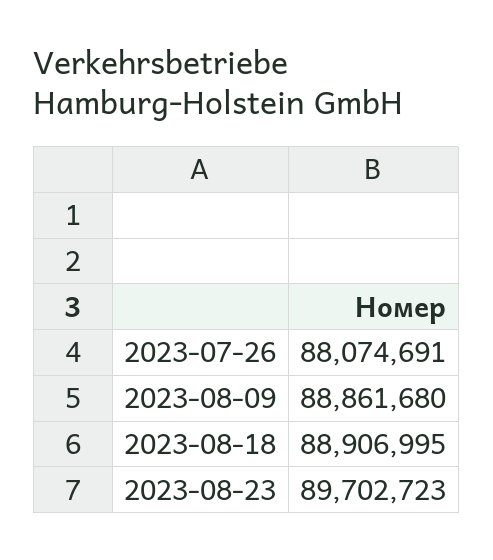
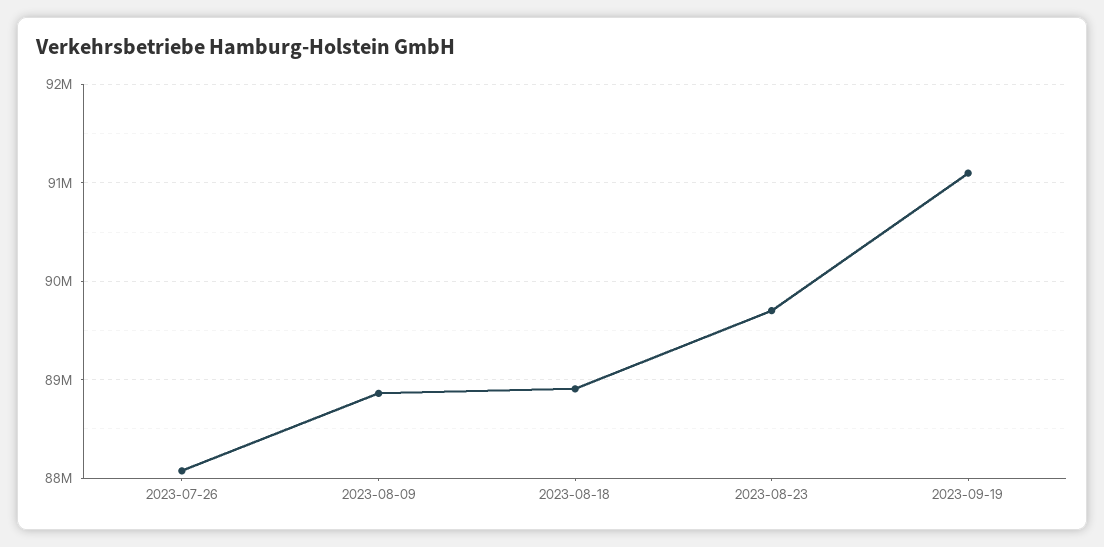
2023-09-19: none -> 91100000

